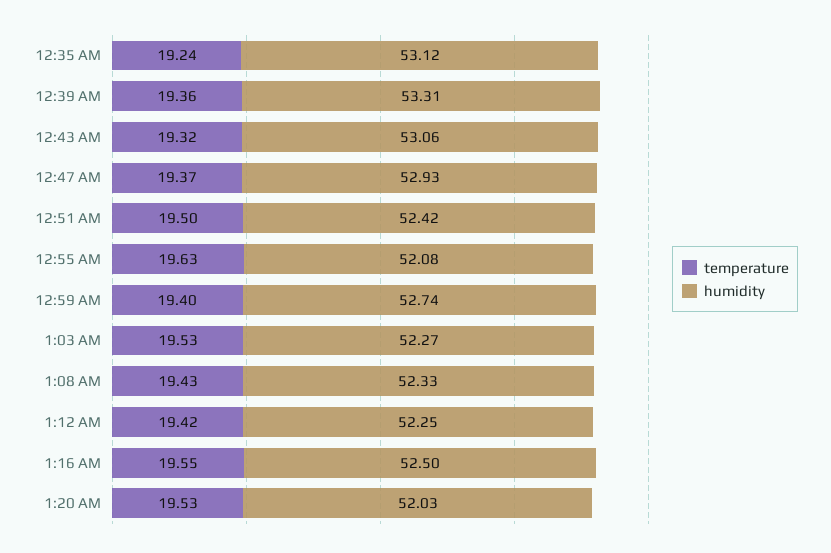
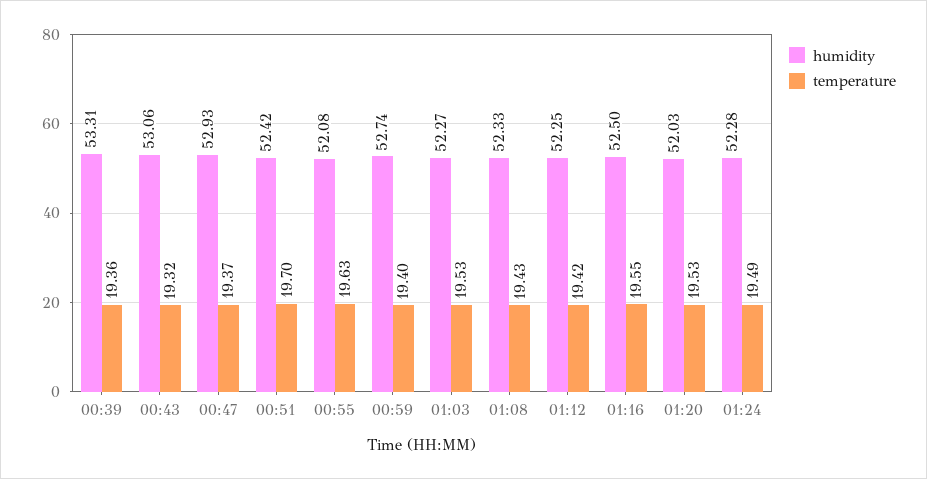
temperature, 12:35 AM: 19.24 -> none
humidity, 12:35 AM: 53.12 -> none
temperature, 12:51 AM: 19.5 -> 19.7
humidity, 01:24: none -> 52.28
temperature, 01:24: none -> 19.49

